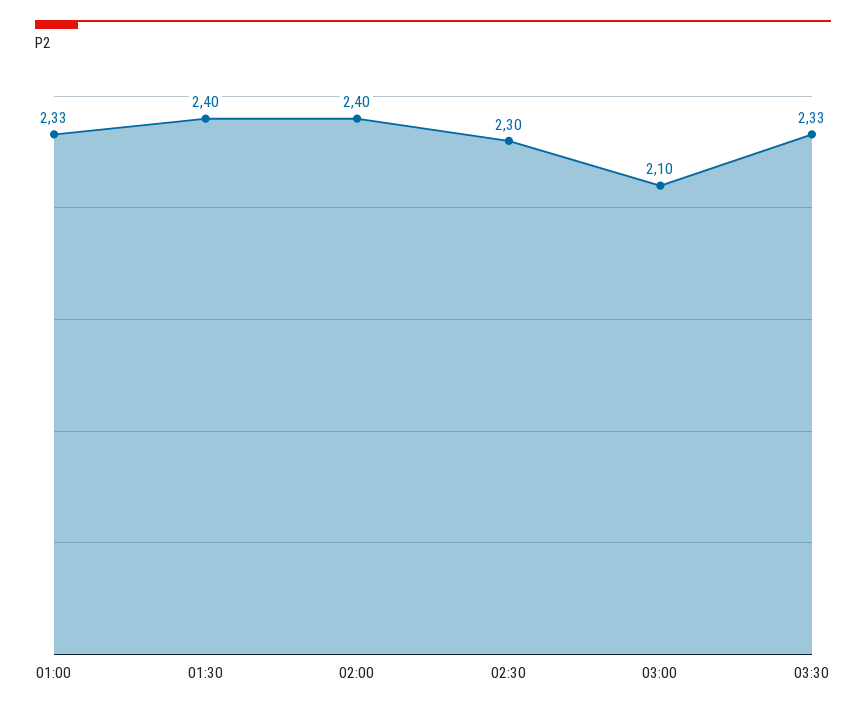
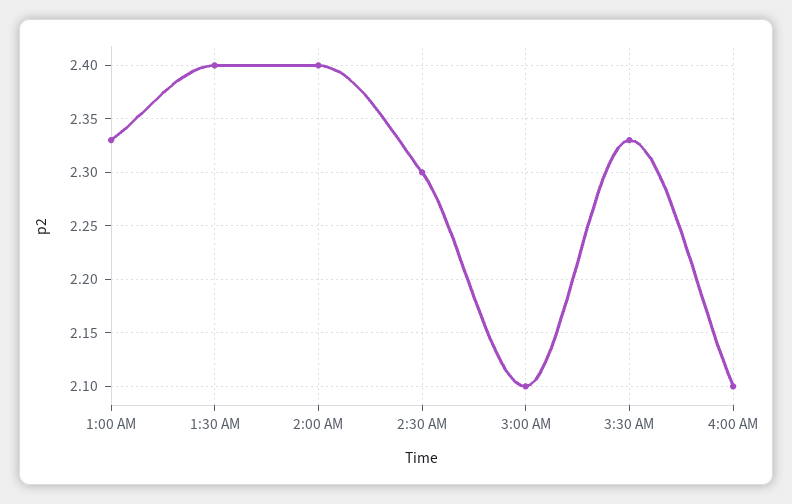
4:00 AM: none -> 2.1

